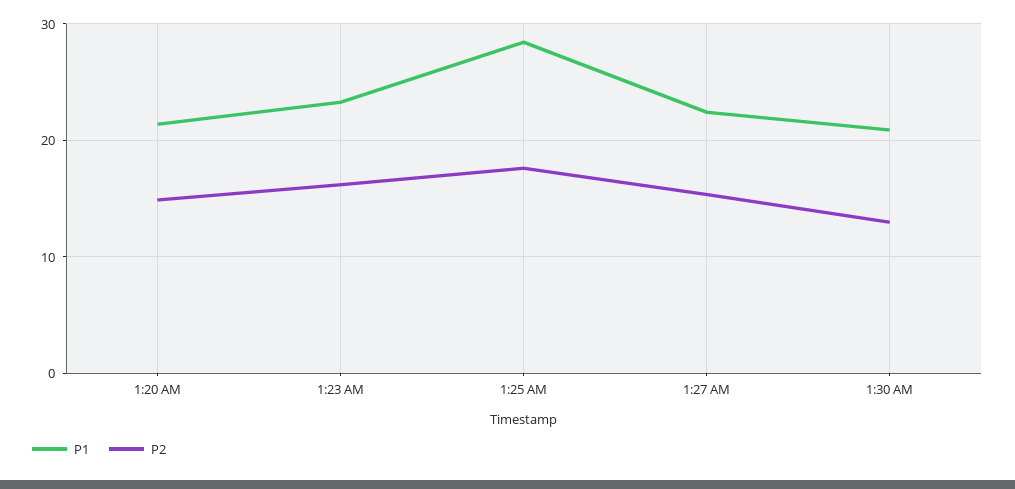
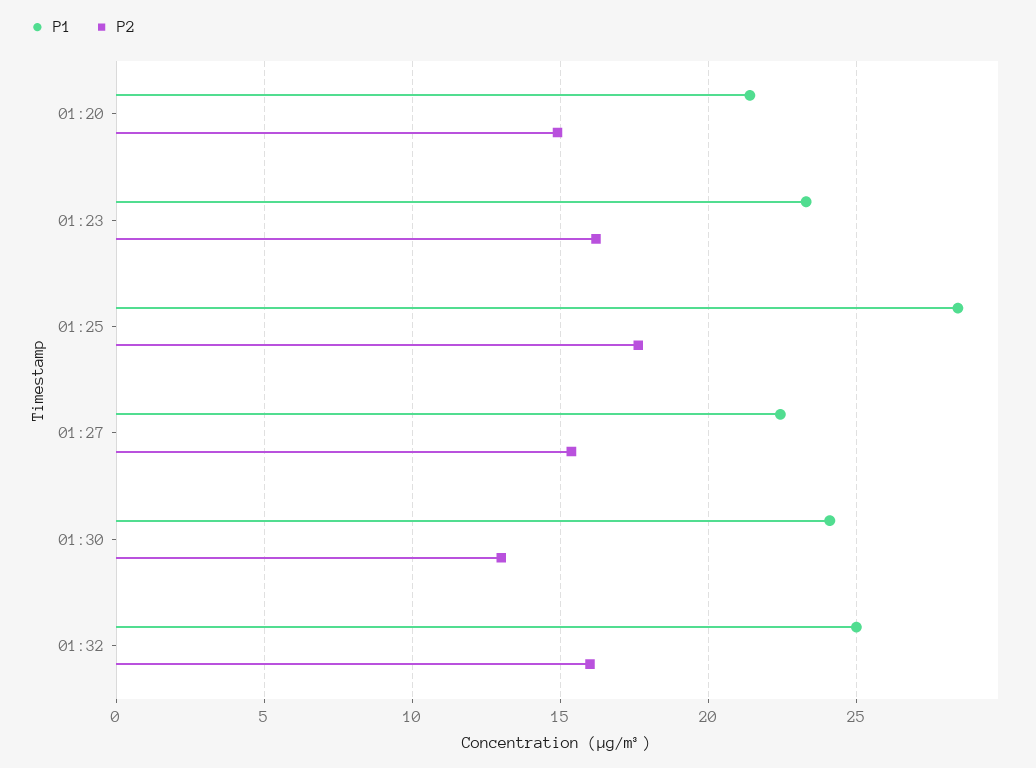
P1, 1:30 AM: 21 -> 24
P1, 01:32: none -> 25
P2, 01:32: none -> 16

